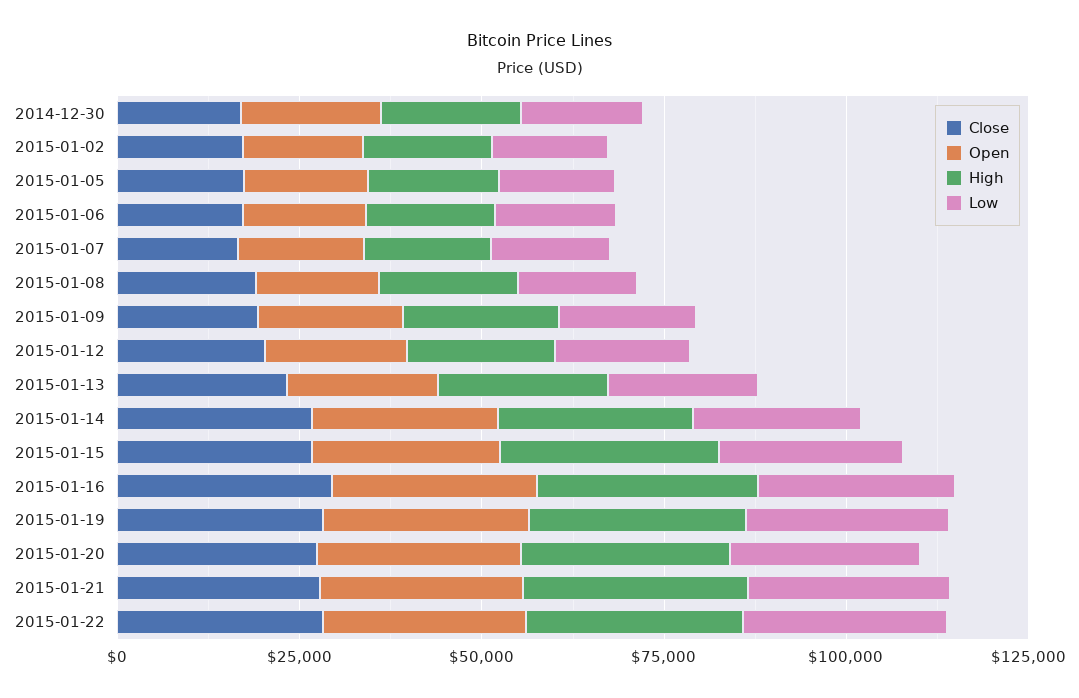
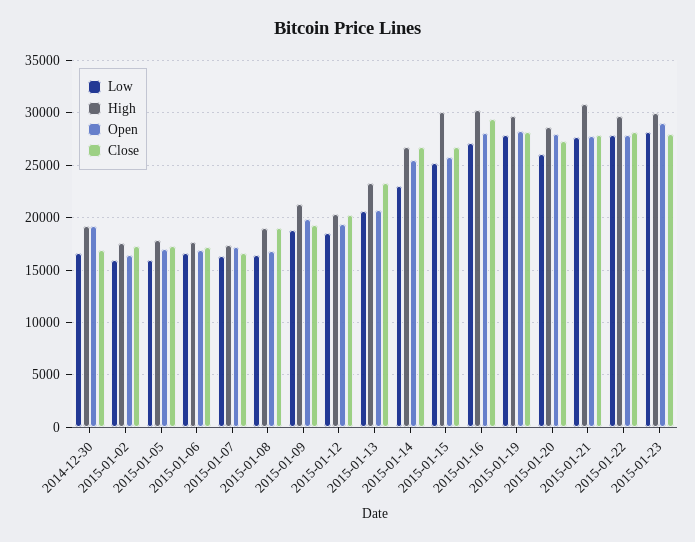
Low, 2015-01-23: none -> 28000
High, 2015-01-23: none -> 30000
Open, 2015-01-23: none -> 29000
Close, 2015-01-23: none -> 28000

